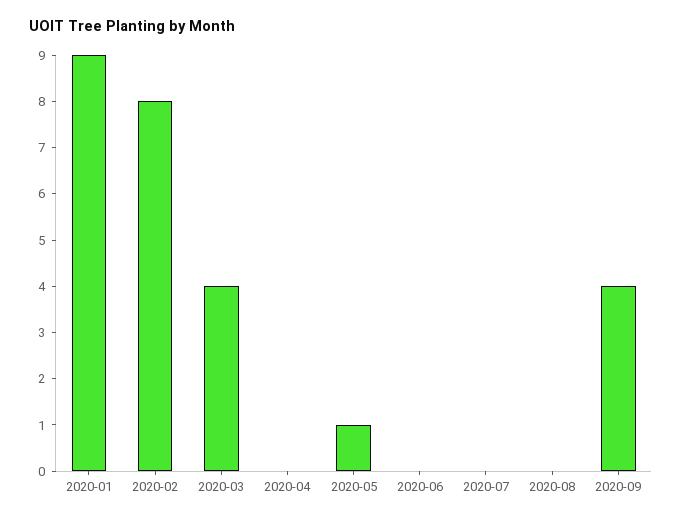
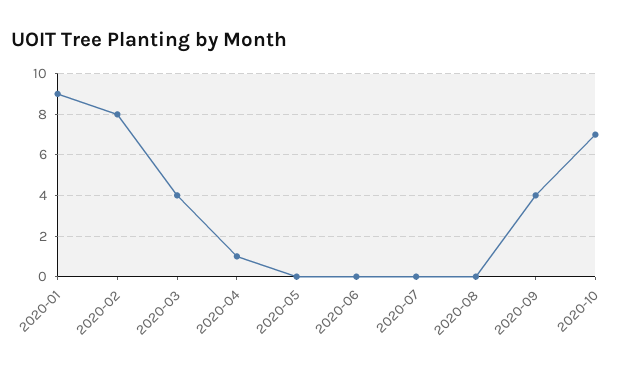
2020-04: 0 -> 1
2020-05: 1 -> 0
2020-10: none -> 7

